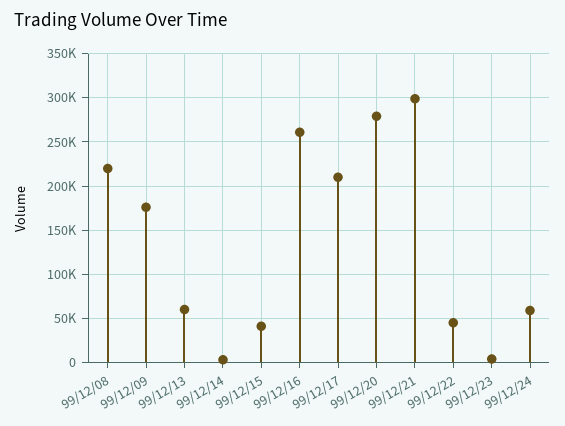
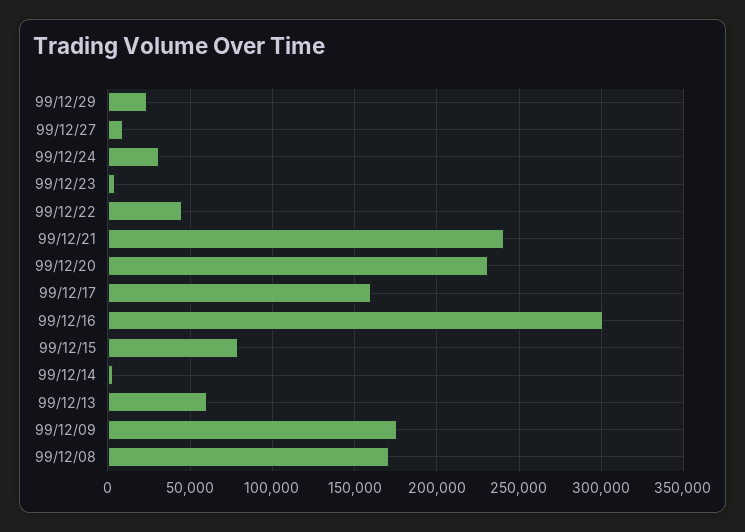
99/12/08: 220000 -> 170000
99/12/15: 40000 -> 80000
99/12/16: 260000 -> 300000
99/12/17: 210000 -> 160000
99/12/20: 280000 -> 230000
99/12/21: 300000 -> 240000
99/12/24: 60000 -> 30000
99/12/29: none -> 25000
99/12/27: none -> 10000

